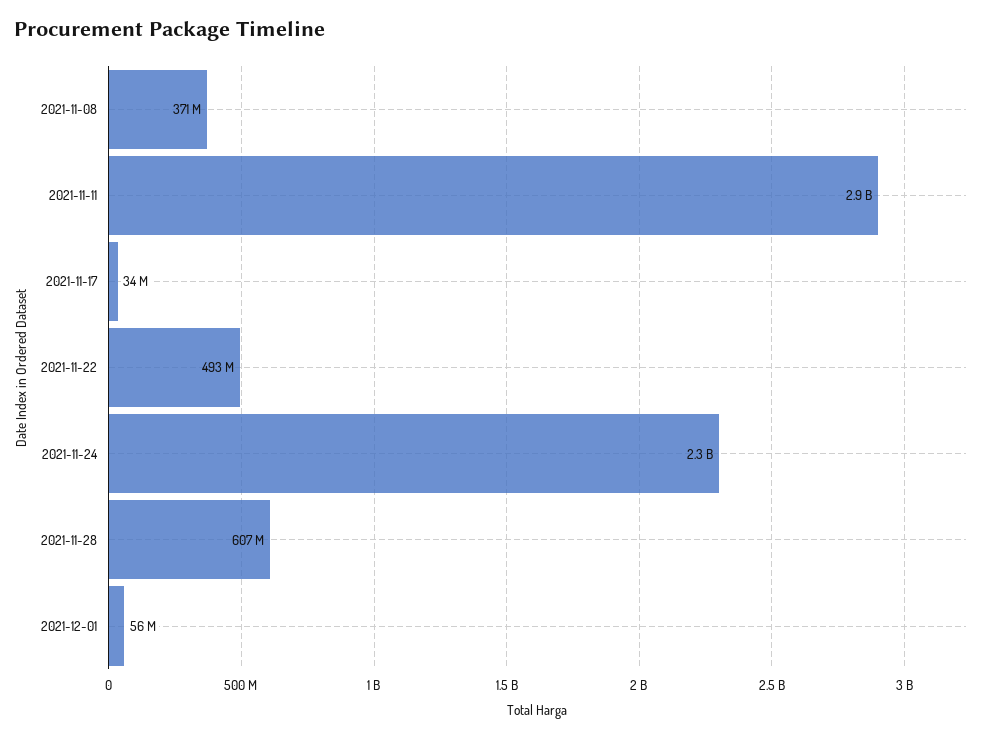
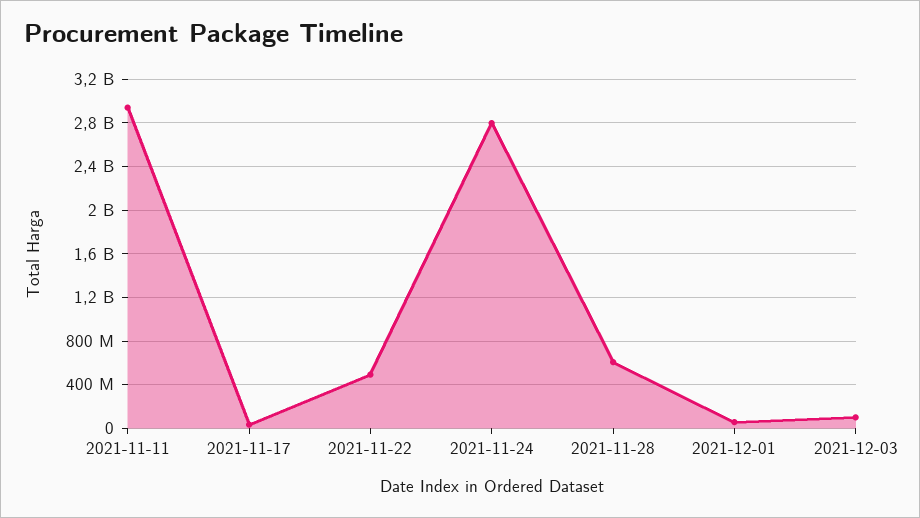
2021-11-08: 371000000 -> none
2021-11-24: 2300000000 -> 2800000000
2021-12-03: none -> 100000000

